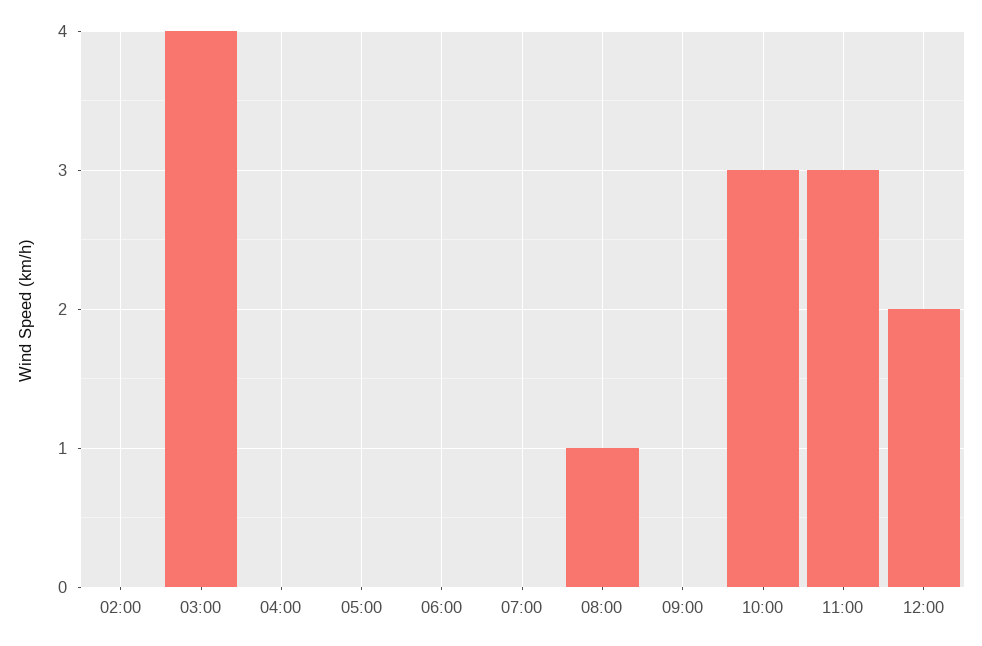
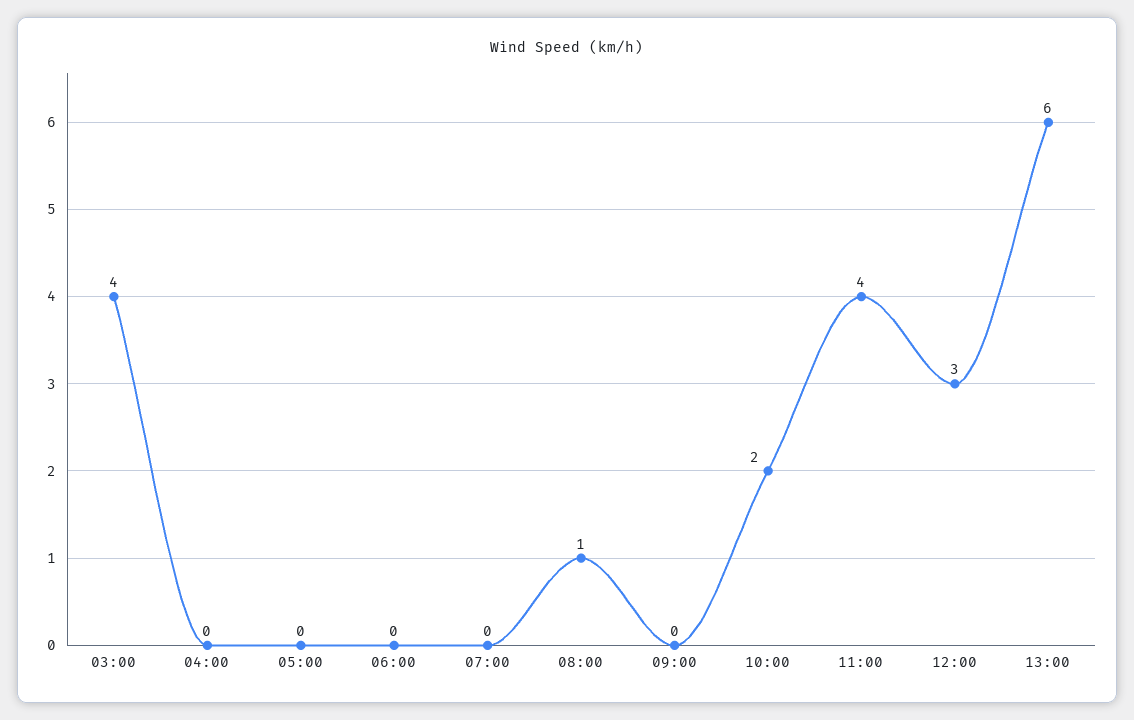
02:00: 0 -> none
10:00: 3 -> 2
11:00: 3 -> 4
12:00: 2 -> 3
13:00: none -> 6

